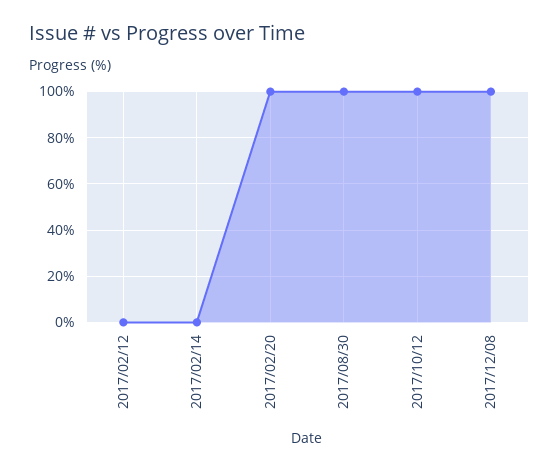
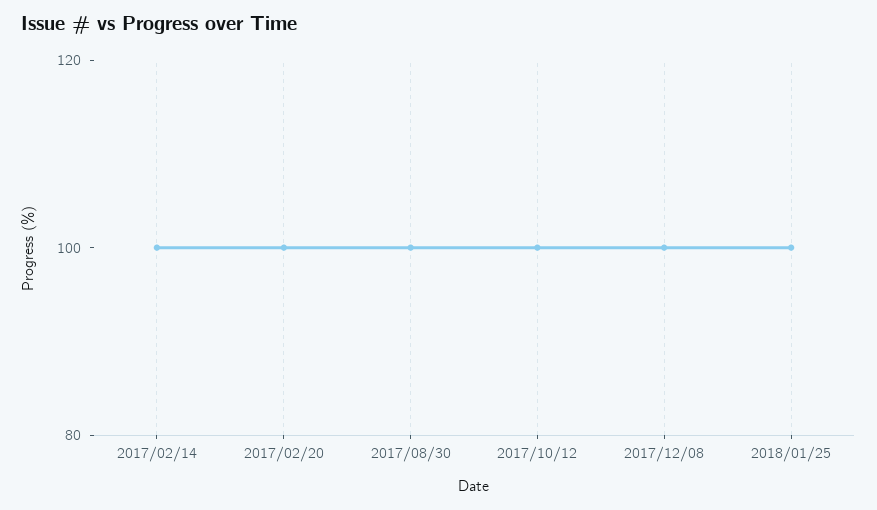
2017/02/12: 0 -> none
2017/02/14: 0 -> 100
2018/01/25: none -> 100

